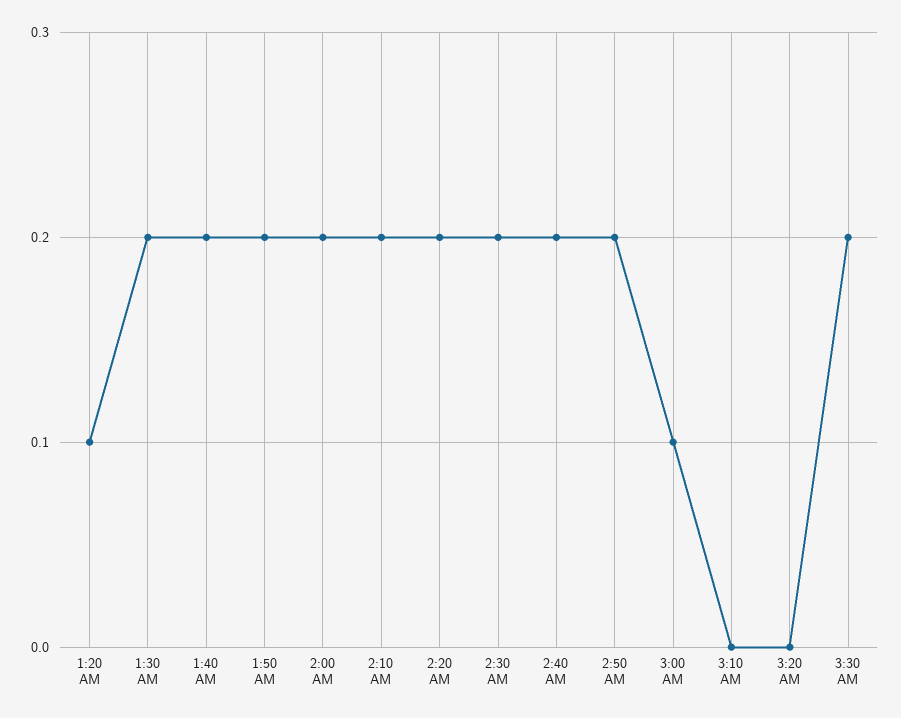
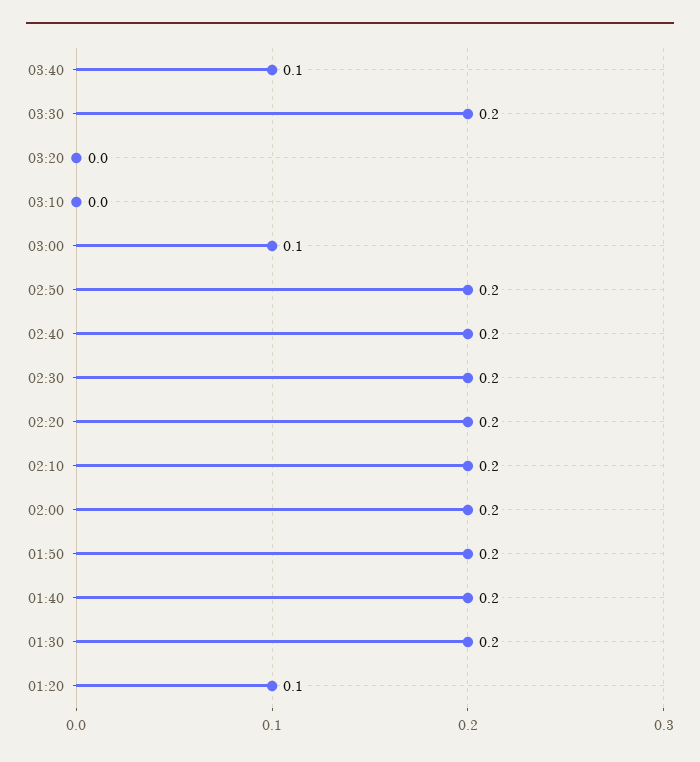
03:40: none -> 0.1

